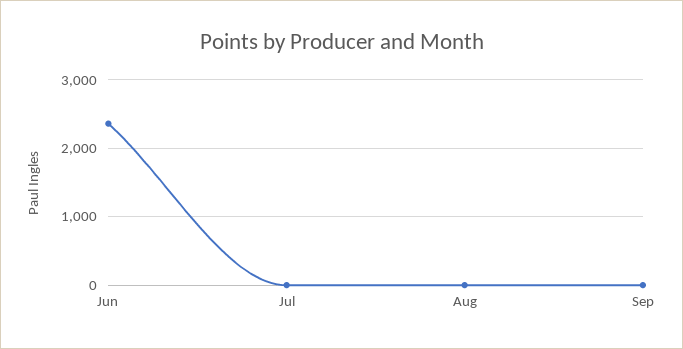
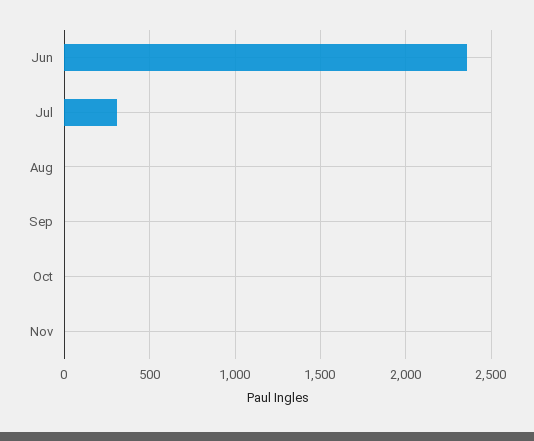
Jul: 0 -> 300
Oct: none -> 0
Nov: none -> 0

